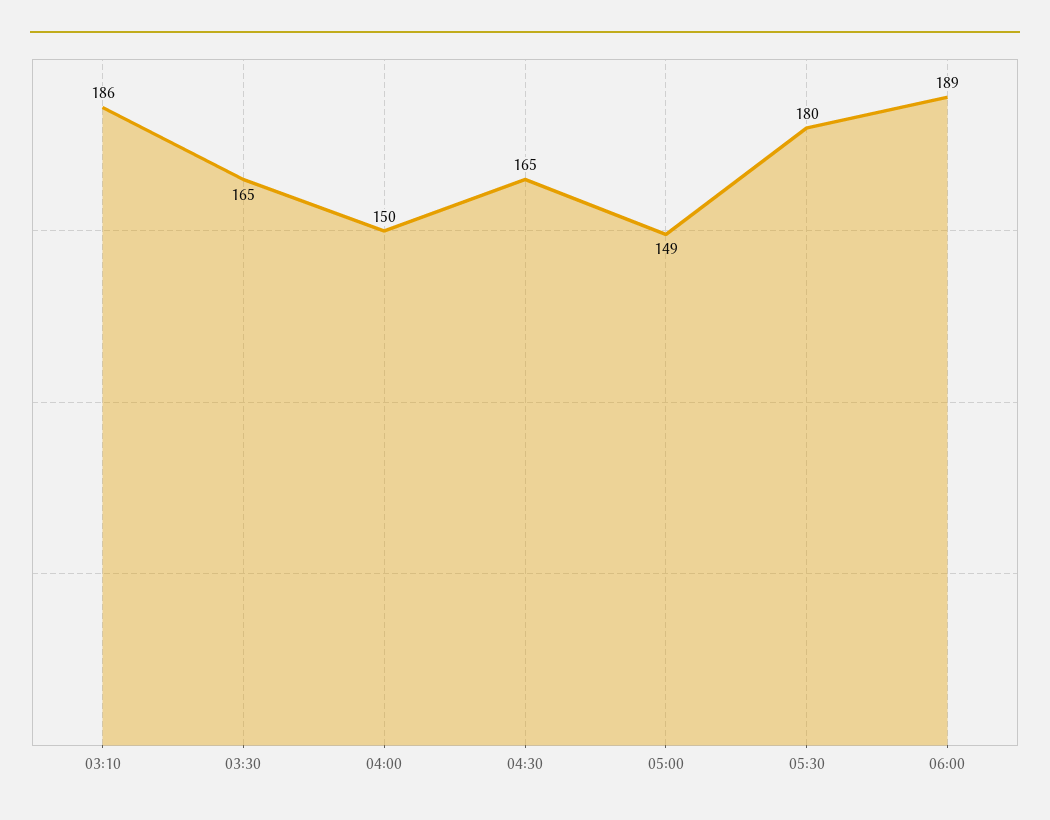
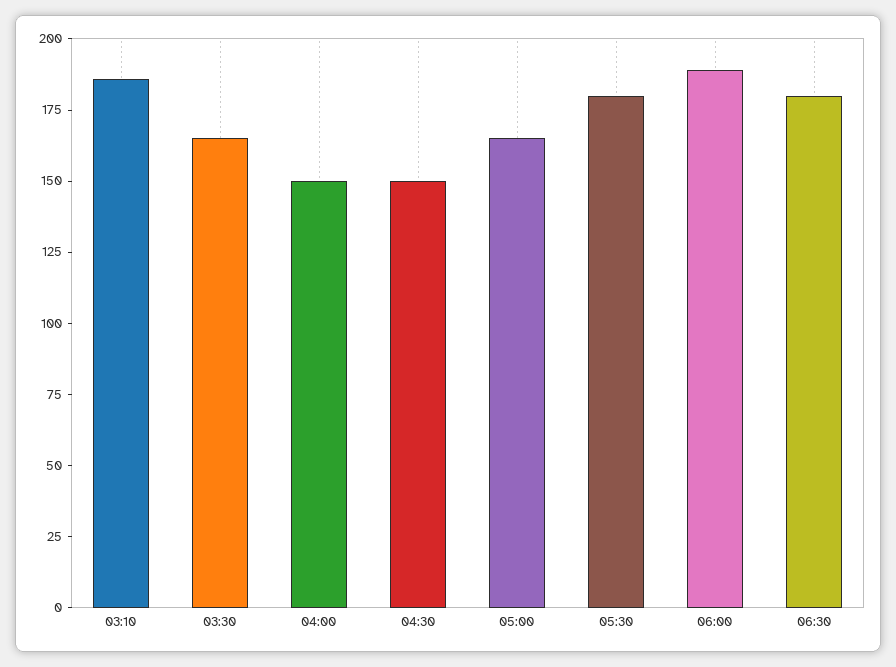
04:30: 165 -> 150
05:00: 149 -> 165
06:30: none -> 180

